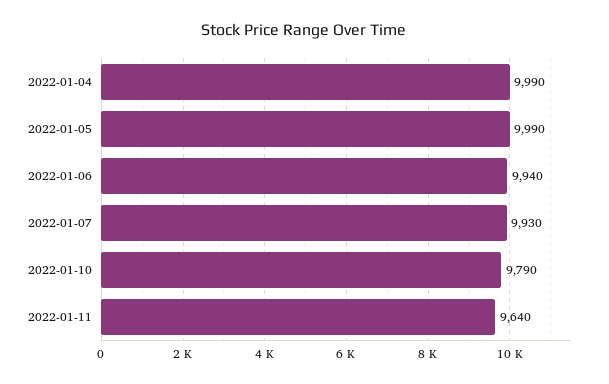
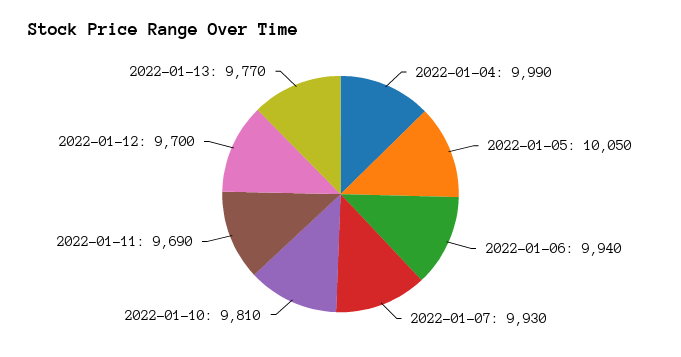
2022-01-05: 9990 -> 10050
2022-01-10: 9790 -> 9810
2022-01-11: 9640 -> 9690
2022-01-12: none -> 9700
2022-01-13: none -> 9770

